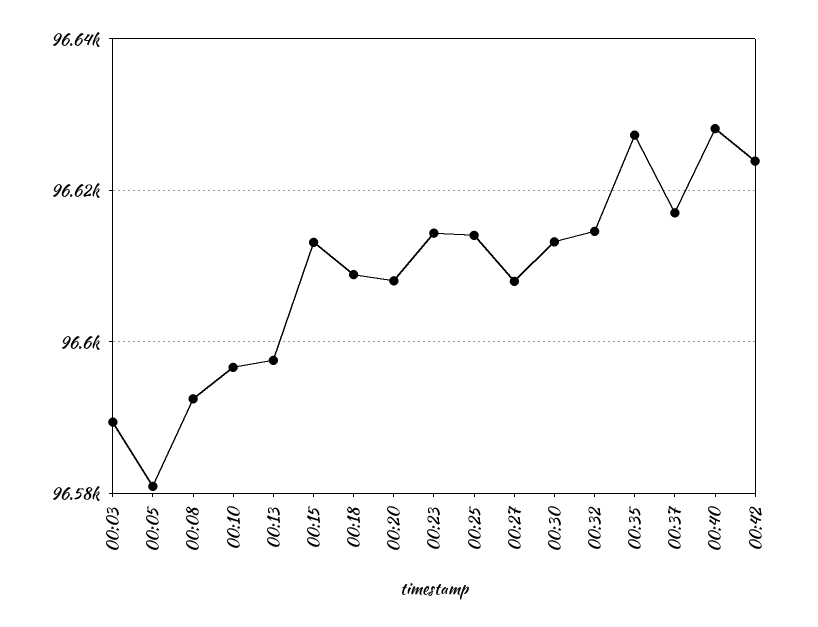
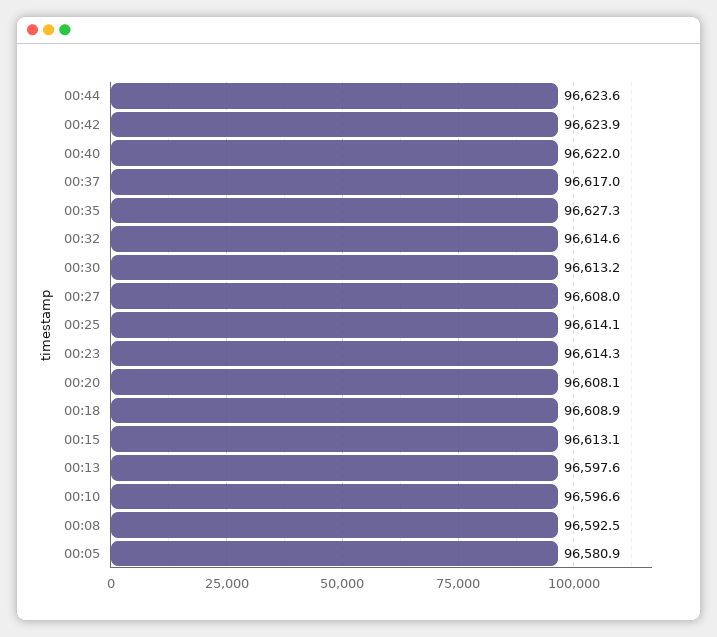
00:03: 96590 -> none
00:40: 96628 -> 96622
00:44: none -> 96623.6

